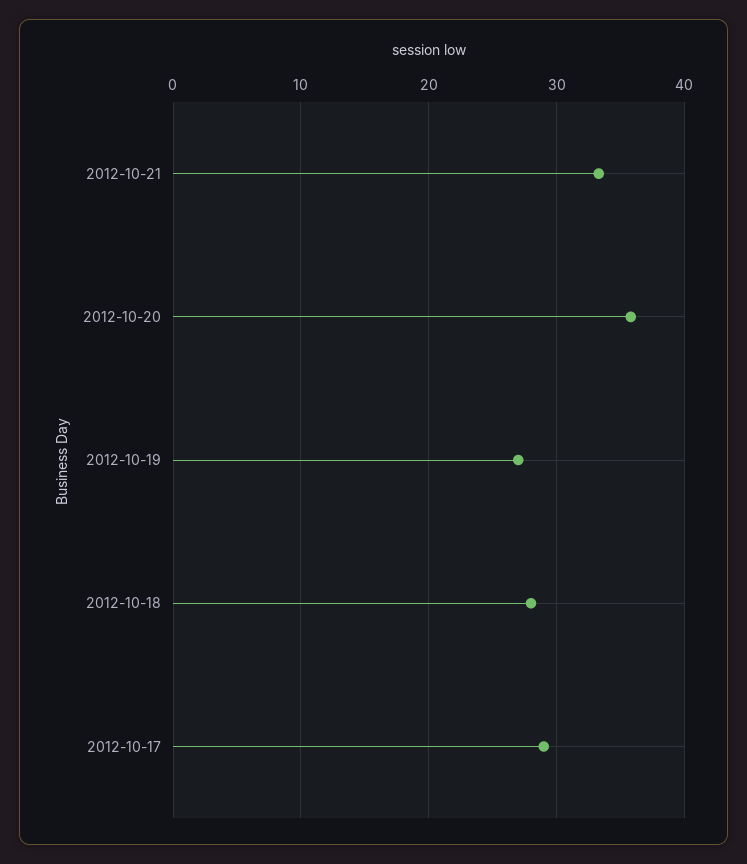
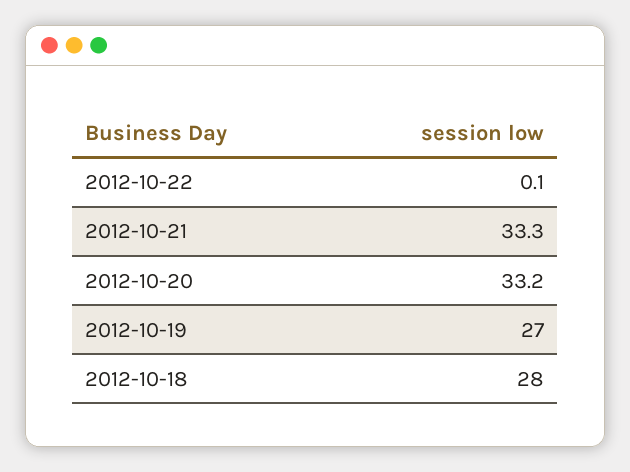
2012-10-20: 36 -> 33.2
2012-10-17: 29 -> none
2012-10-22: none -> 0.1

